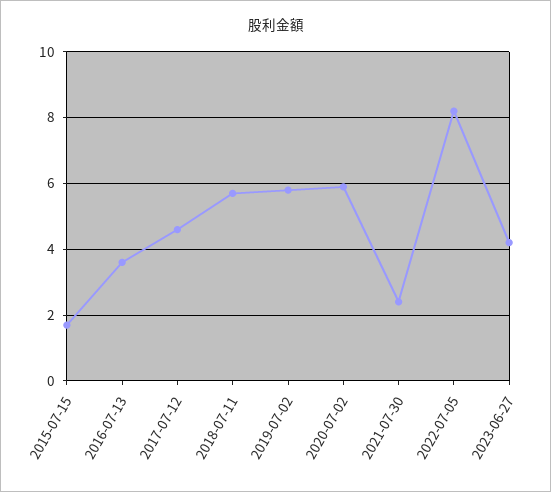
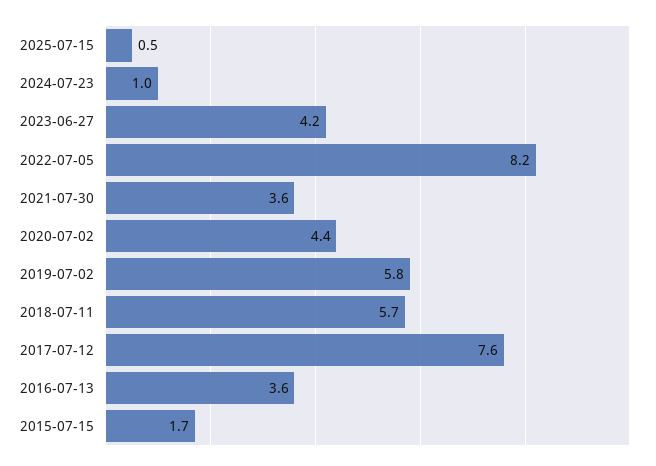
2017-07-12: 4.5 -> 7.6
2020-07-02: 6 -> 4.4
2021-07-30: 2.5 -> 3.6
2025-07-15: none -> 0.5
2024-07-23: none -> 1

